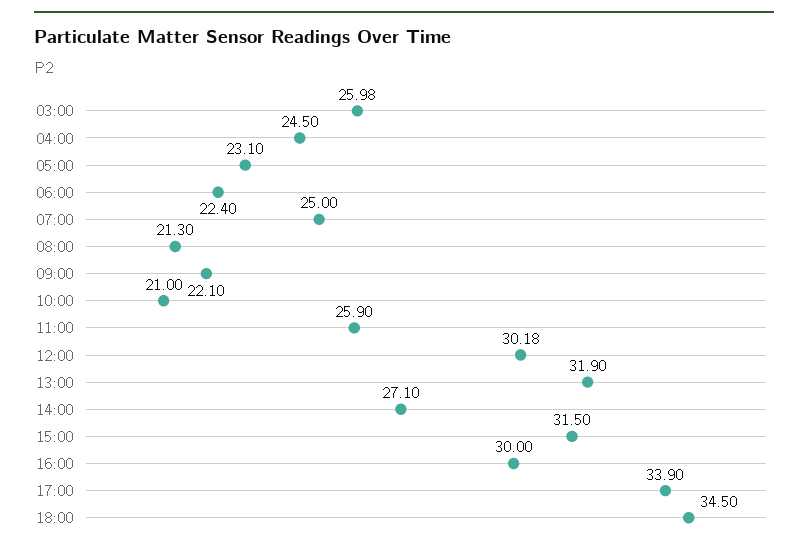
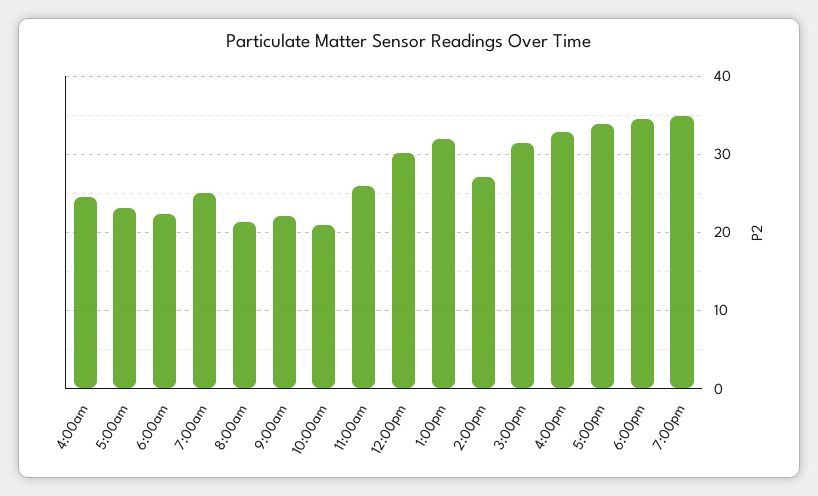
03:00: 25.98 -> none
16:00: 30 -> 33
7:00pm: none -> 35

